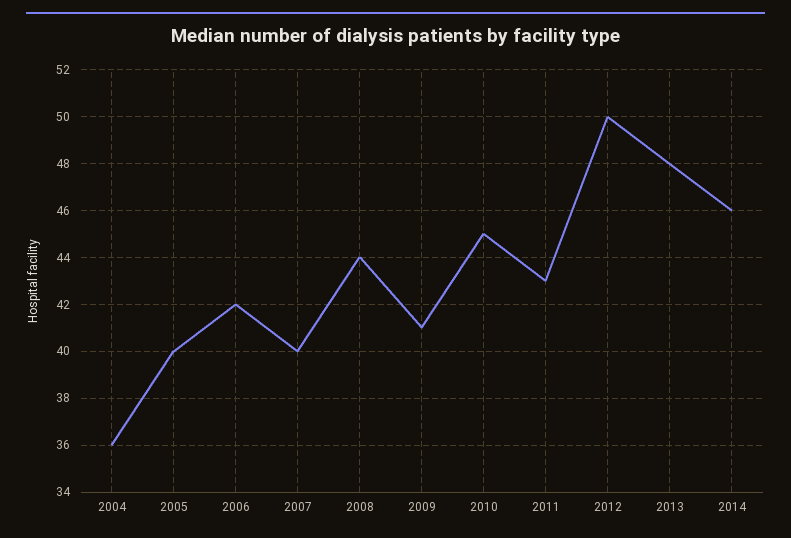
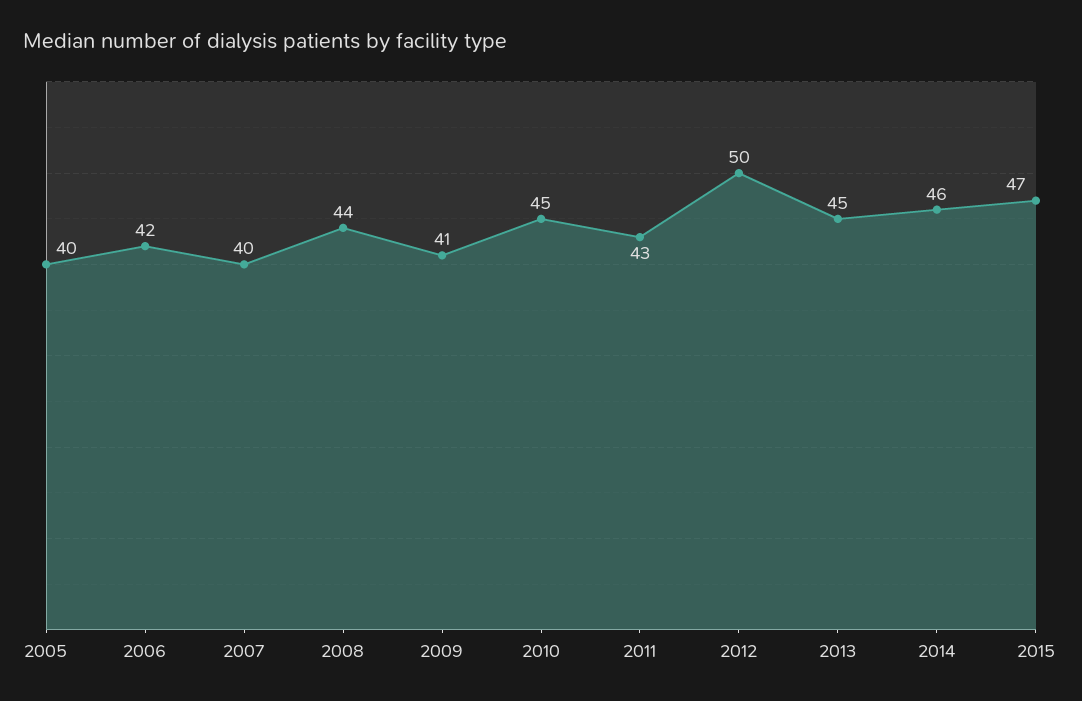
2004: 36 -> none
2013: 48 -> 45
2015: none -> 47

